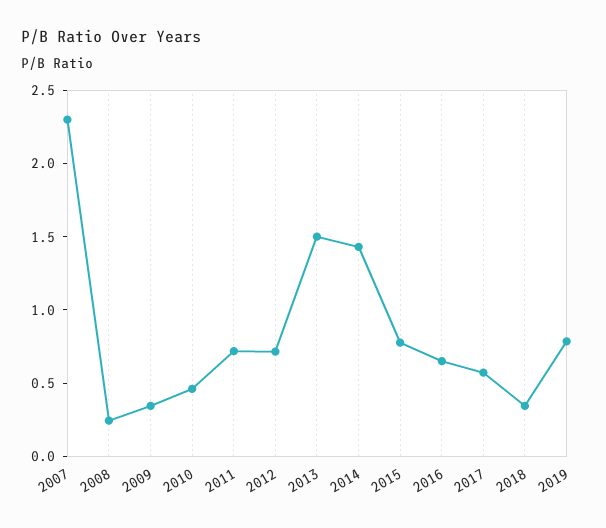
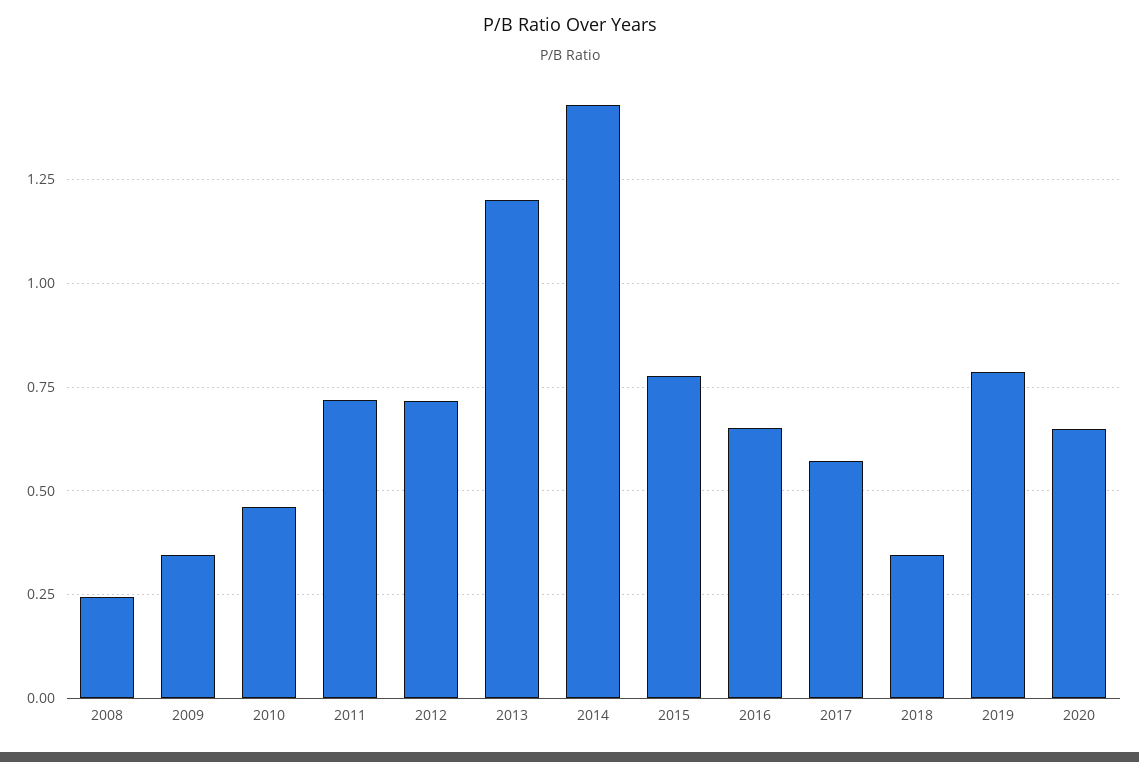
2007: 2.3 -> none
2013: 1.5 -> 1.2
2020: none -> 0.65

